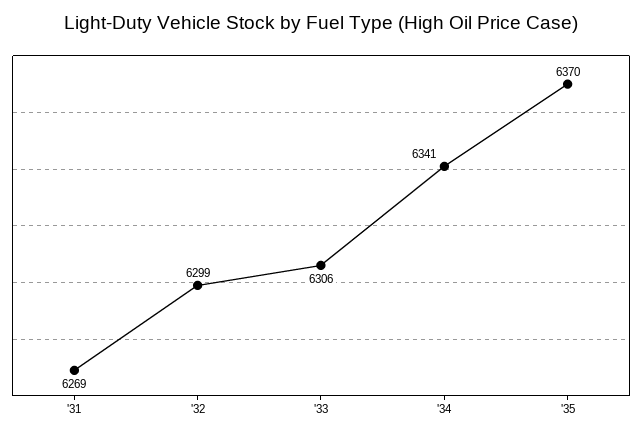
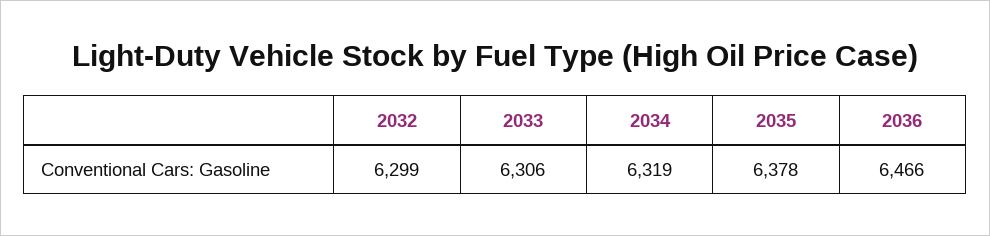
'31: 6269 -> none
'34: 6341 -> 6319
'35: 6370 -> 6378
2036: none -> 6466

